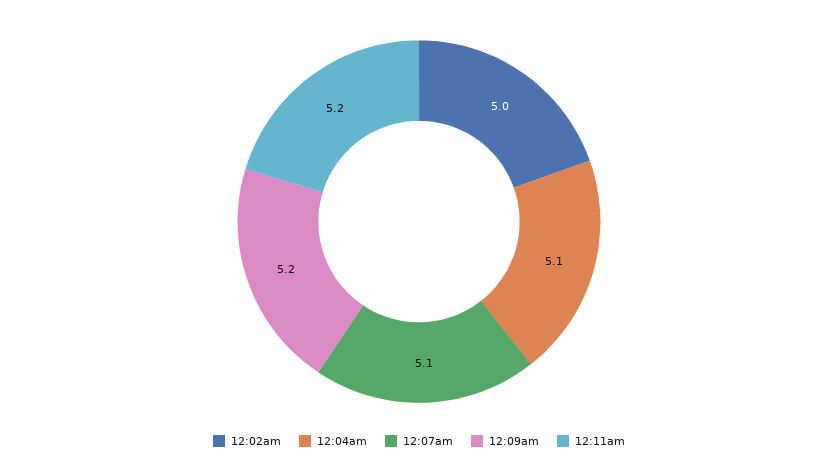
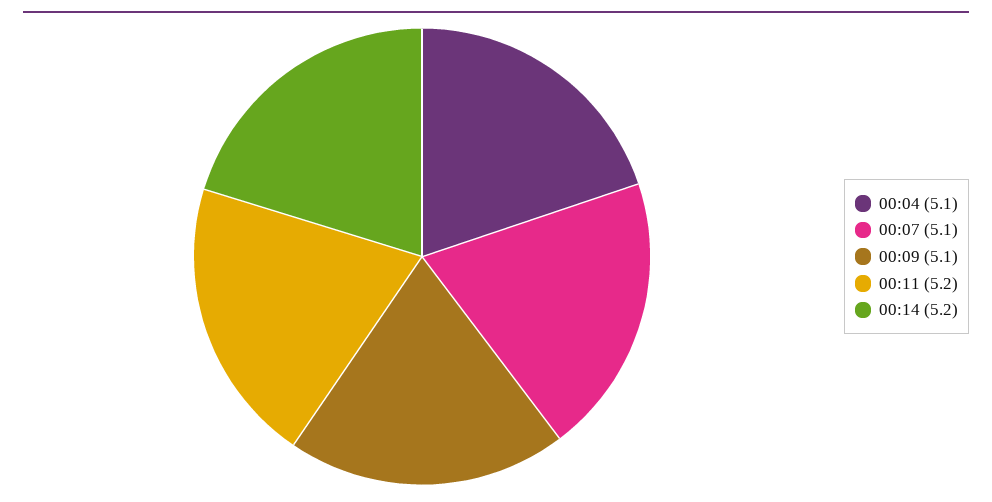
12:02am: 5 -> none
12:09am: 5.2 -> 5.1
00:14: none -> 5.2

